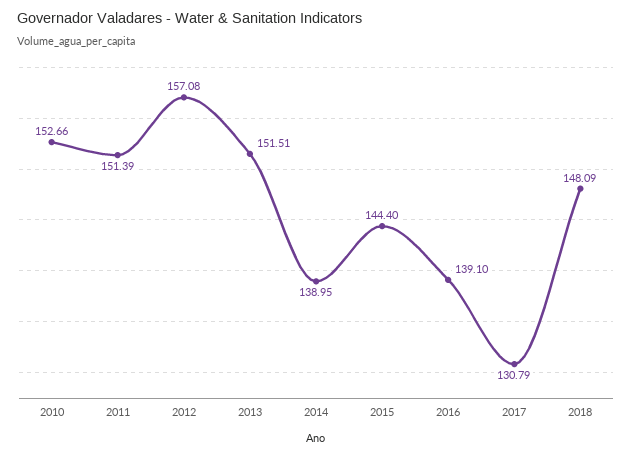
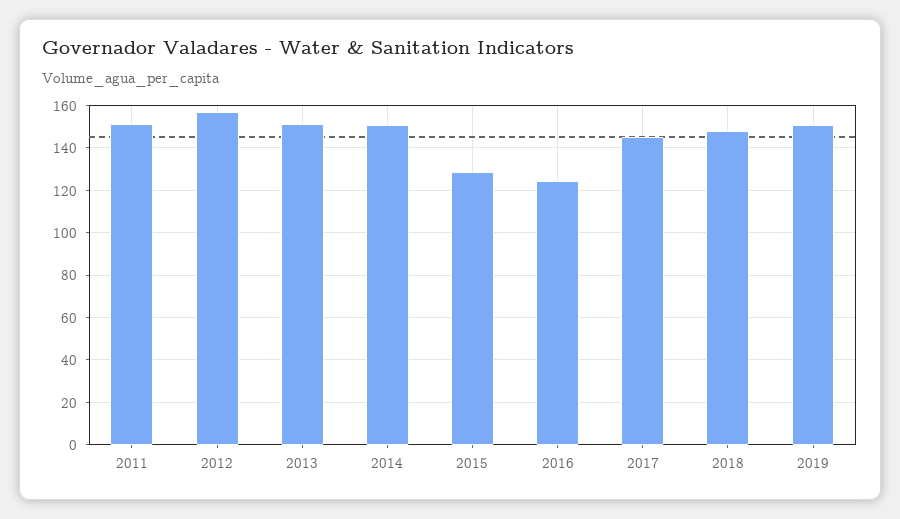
2010: 152.66 -> none
2014: 138.95 -> 150
2015: 144.4 -> 130
2016: 139.1 -> 125
2017: 130.79 -> 145
2019: none -> 150

